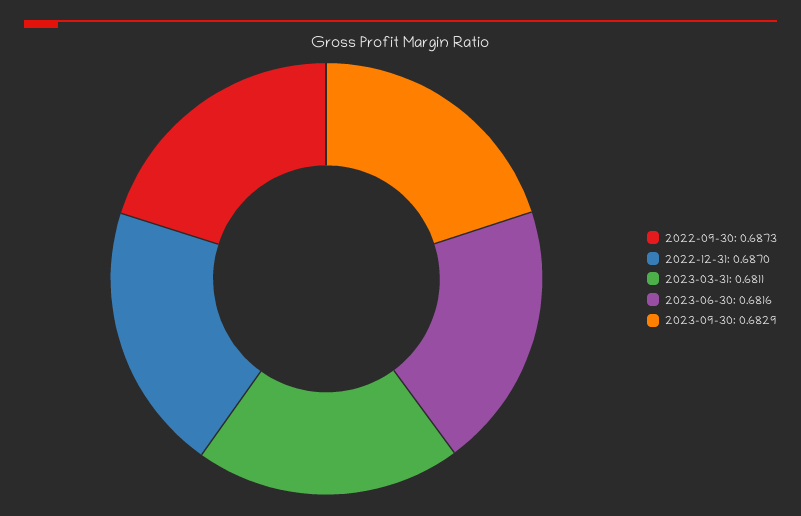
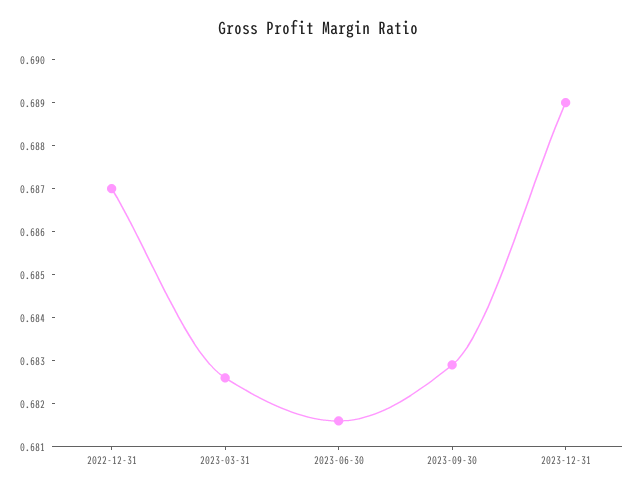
2022-09-30: 0.6873 -> none
2023-03-31: 0.6811 -> 0.6825
2023-12-31: none -> 0.689

